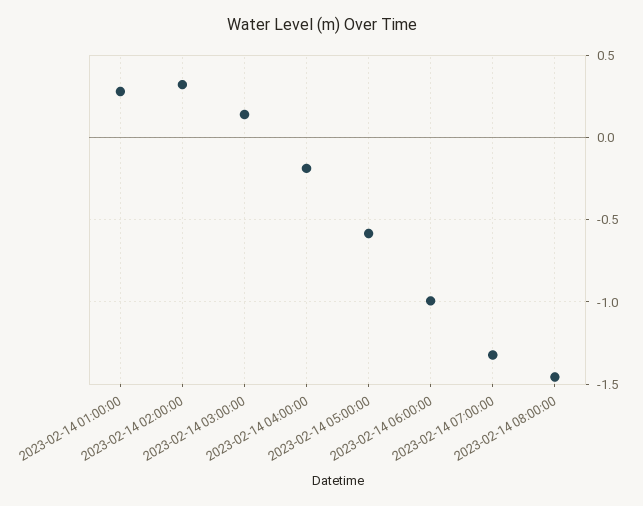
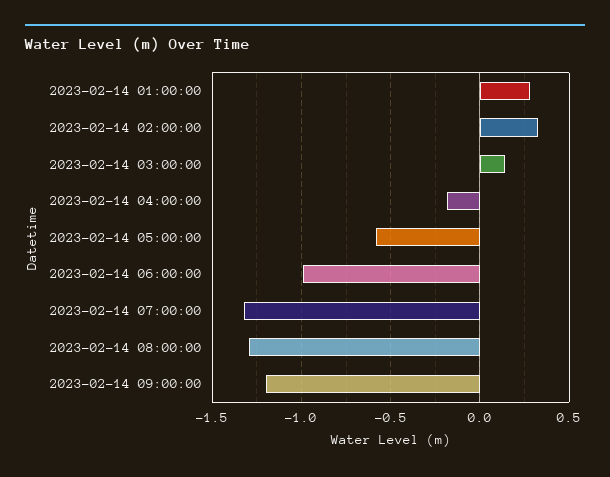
2023-02-14 08:00:00: -1.45 -> -1.3
2023-02-14 09:00:00: none -> -1.2

